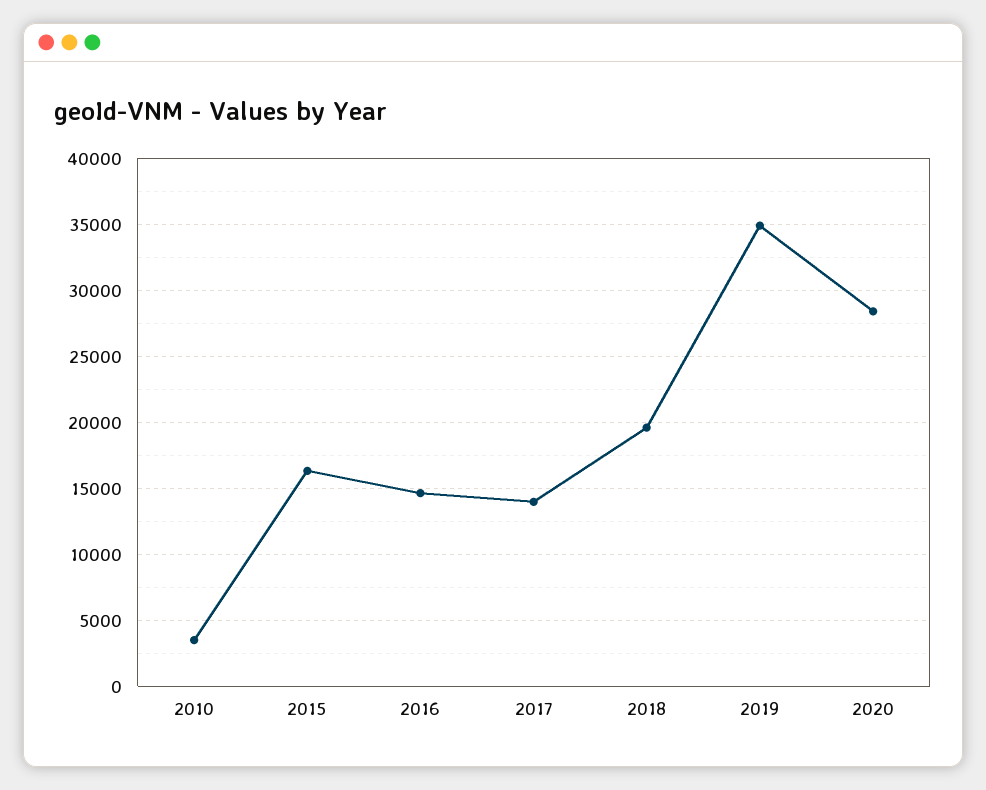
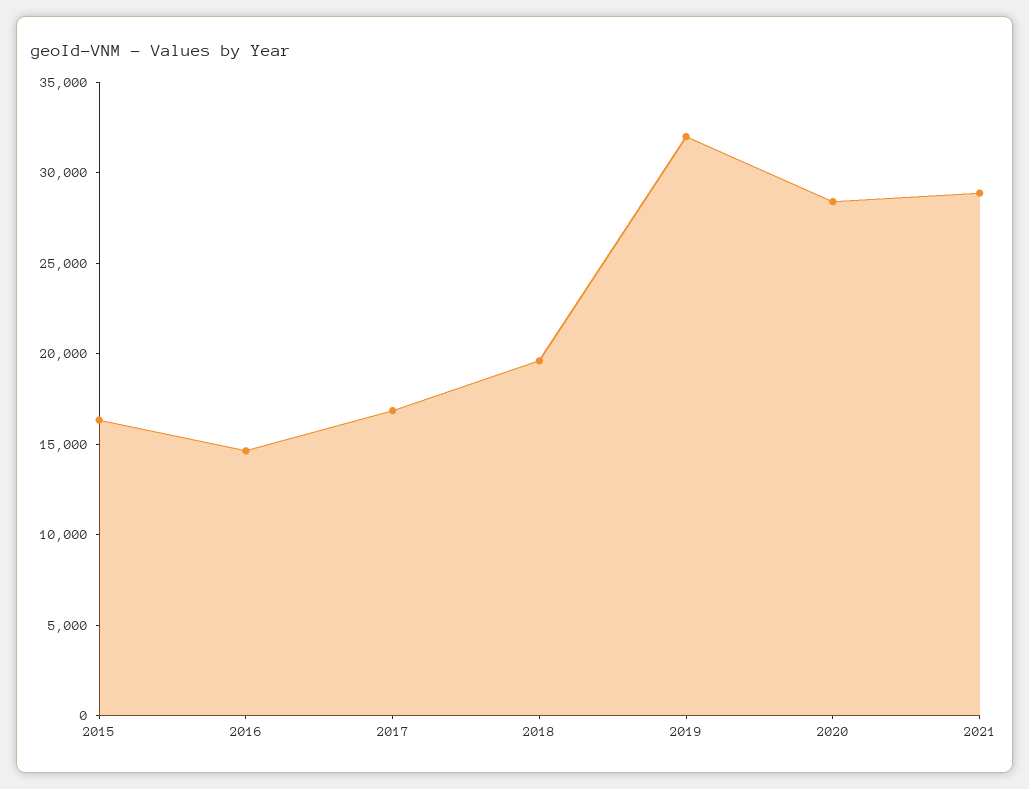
2010: 3500 -> none
2017: 14000 -> 17000
2019: 35000 -> 32000
2021: none -> 29000

